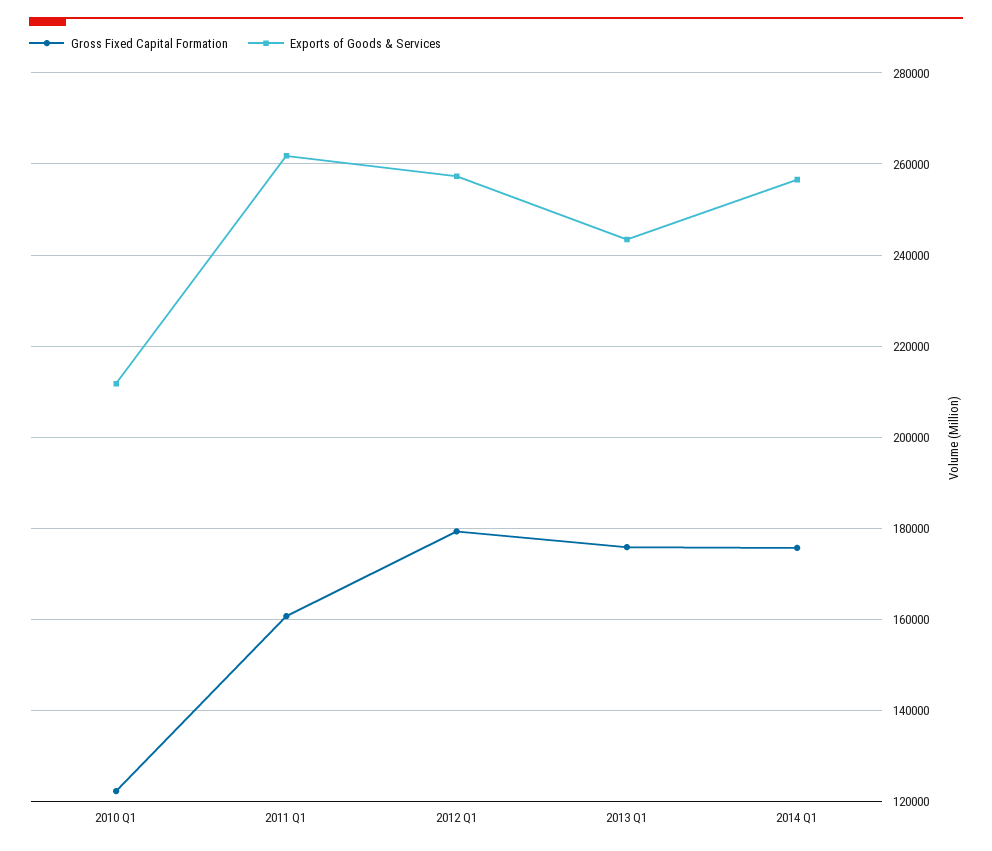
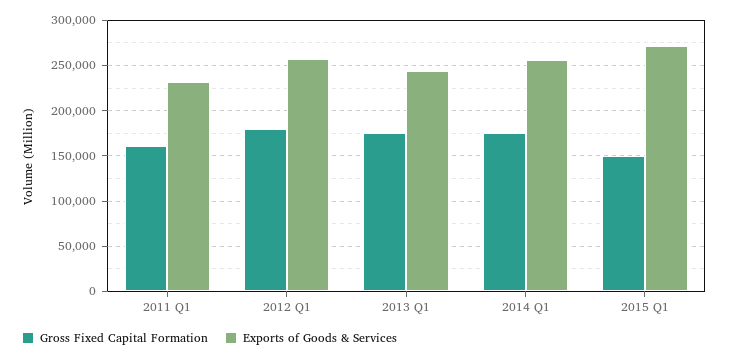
Gross Fixed Capital Formation, 2010 Q1: 122000 -> none
Exports of Goods & Services, 2010 Q1: 212000 -> none
Exports of Goods & Services, 2011 Q1: 262000 -> 230000
Gross Fixed Capital Formation, 2015 Q1: none -> 150000
Exports of Goods & Services, 2015 Q1: none -> 270000

